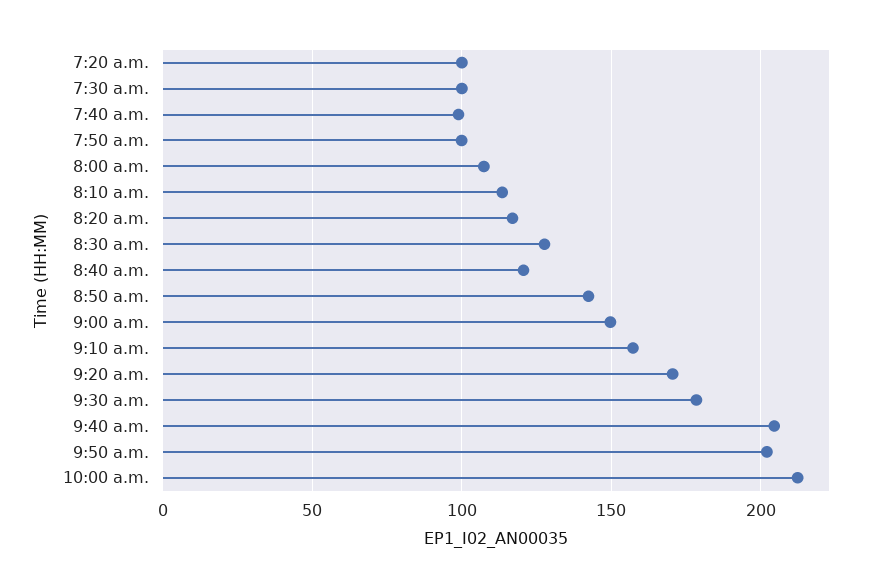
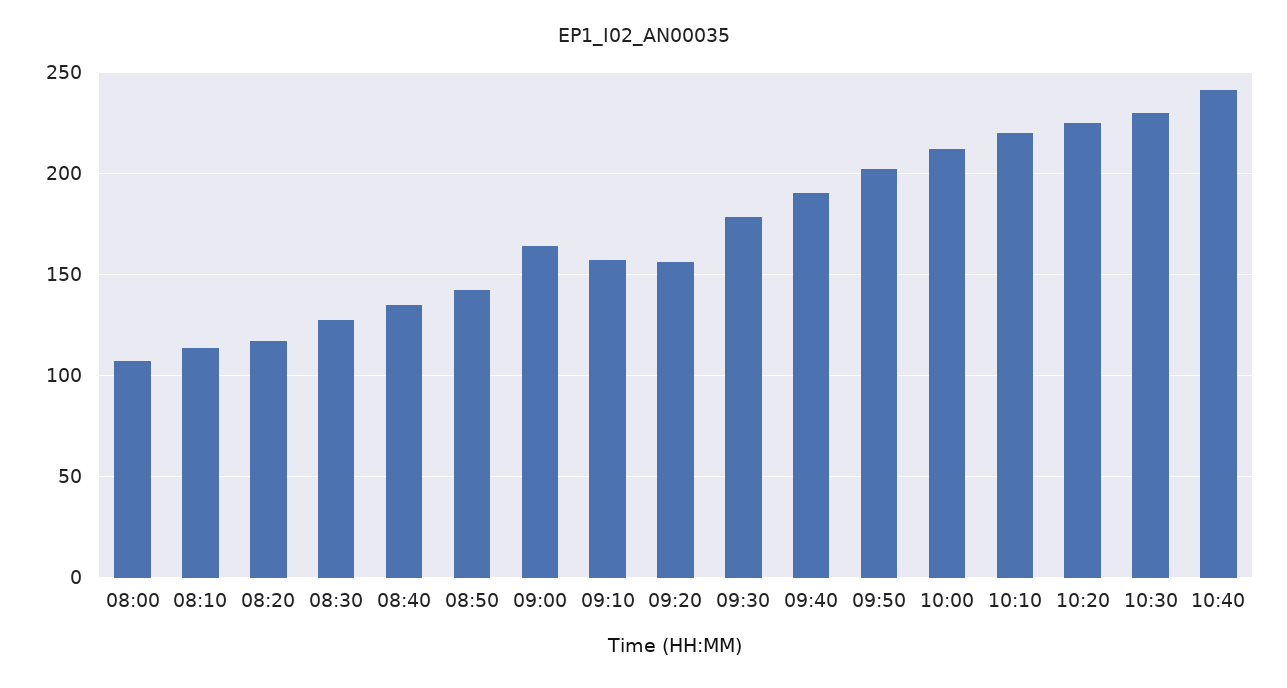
7:20 a.m.: 100 -> none
7:30 a.m.: 100 -> none
7:40 a.m.: 100 -> none
7:50 a.m.: 100 -> none
8:40 a.m.: 120 -> 135
9:00 a.m.: 150 -> 165
9:20 a.m.: 170 -> 155
9:40 a.m.: 205 -> 190
10:10: none -> 220
10:20: none -> 225
10:30: none -> 230
10:40: none -> 240

